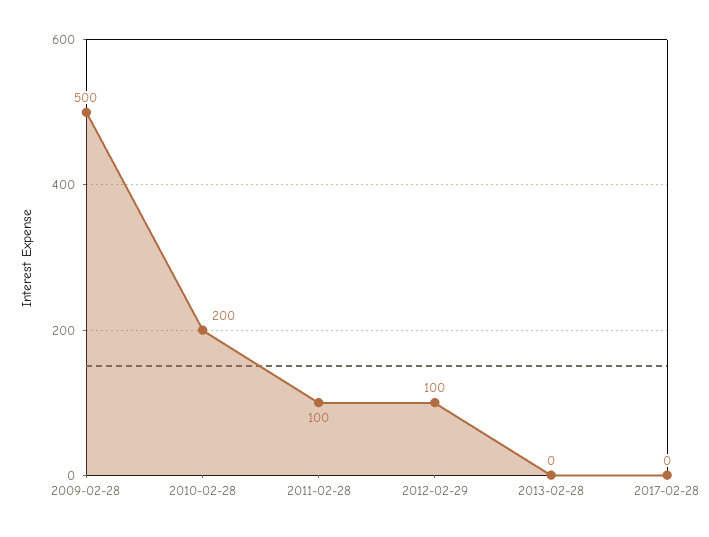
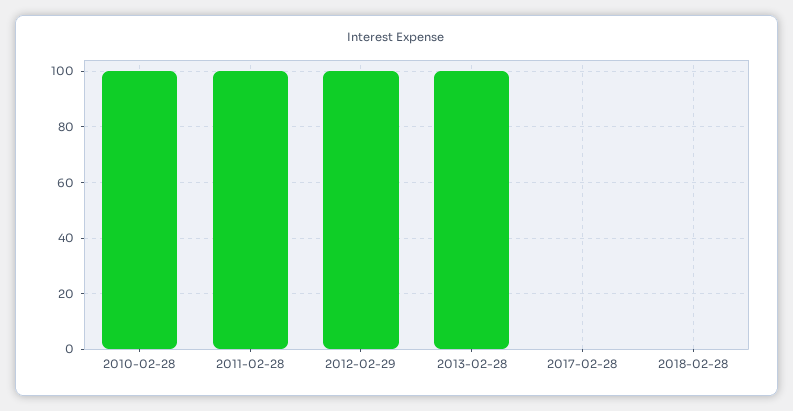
2009-02-28: 500 -> none
2010-02-28: 200 -> 100
2013-02-28: 0 -> 100
2018-02-28: none -> 0

